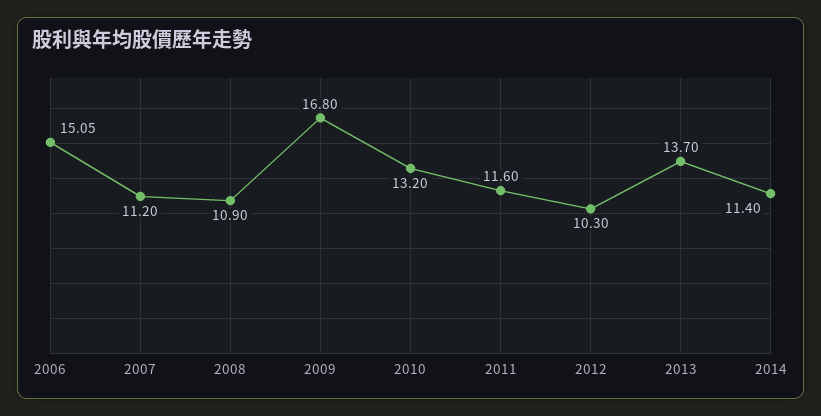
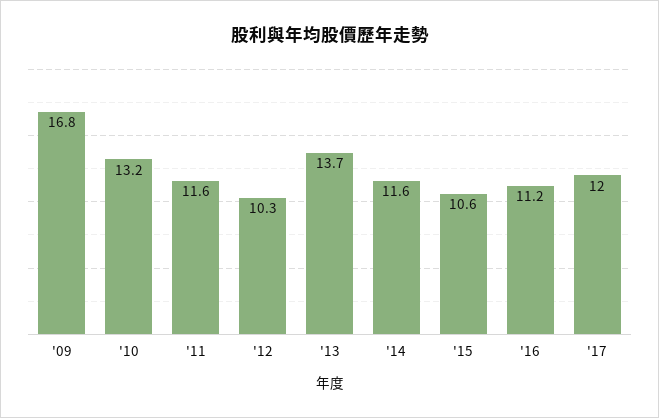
2006: 15.05 -> none
2007: 11.2 -> none
2008: 10.9 -> none
2014: 11.4 -> 11.6
'15: none -> 10.6
'16: none -> 11.2
'17: none -> 12

